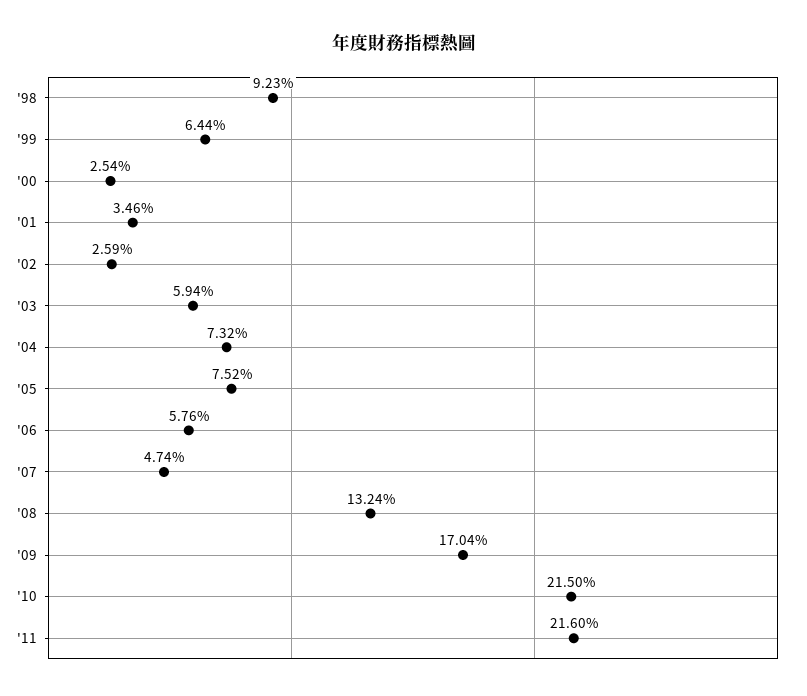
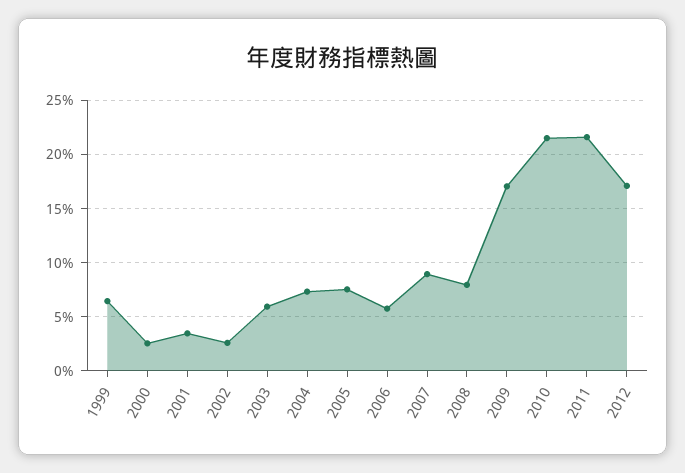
'98: 9.23 -> none
'07: 4.74 -> 9
'08: 13.24 -> 8
2012: none -> 17

